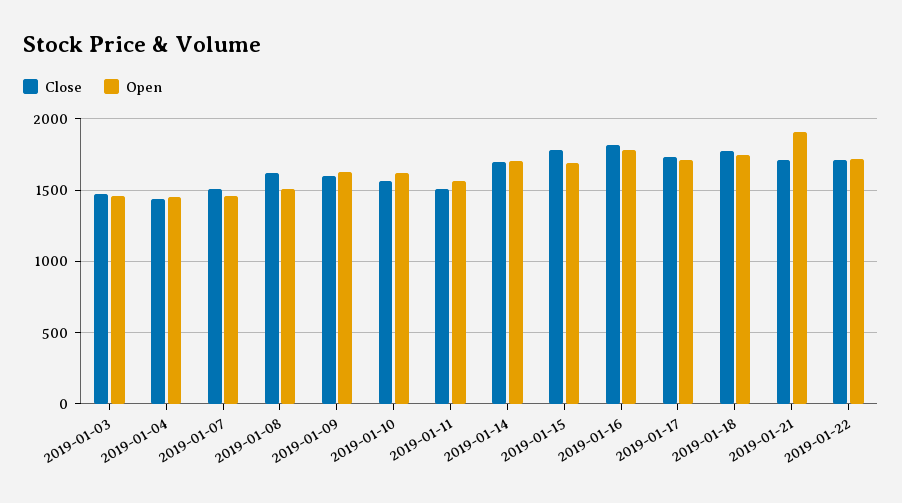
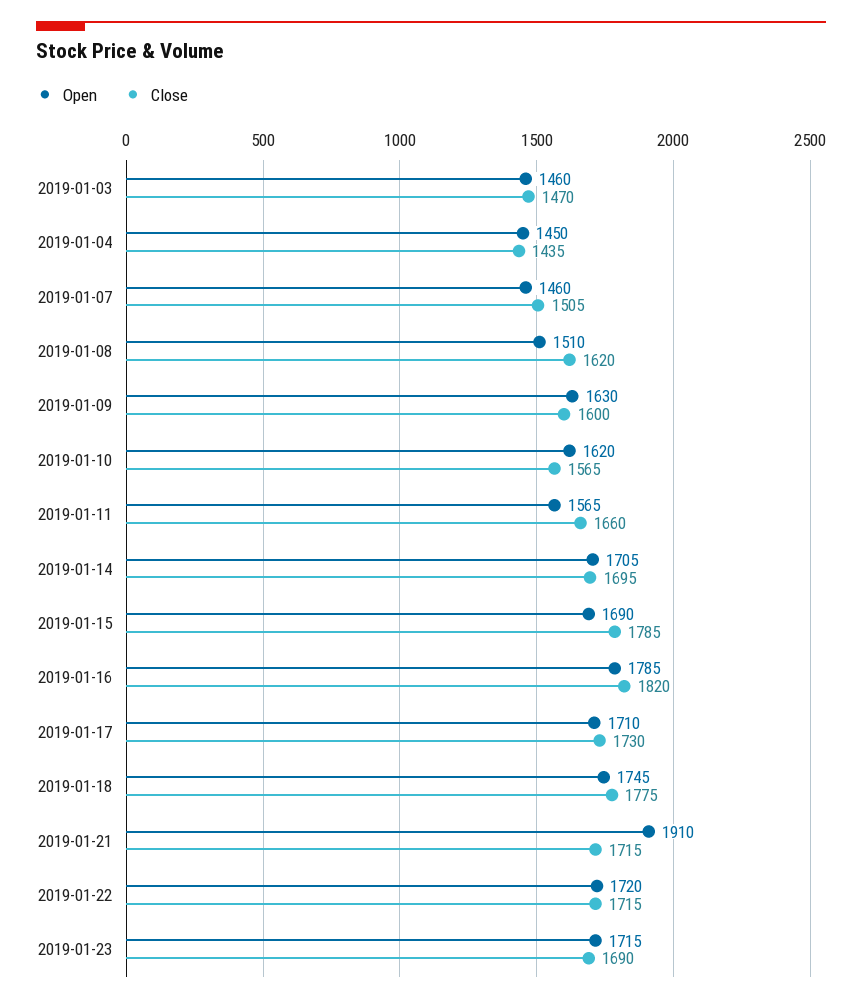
Close, 2019-01-11: 1500 -> 1660
Open, 2019-01-23: none -> 1715
Close, 2019-01-23: none -> 1690

